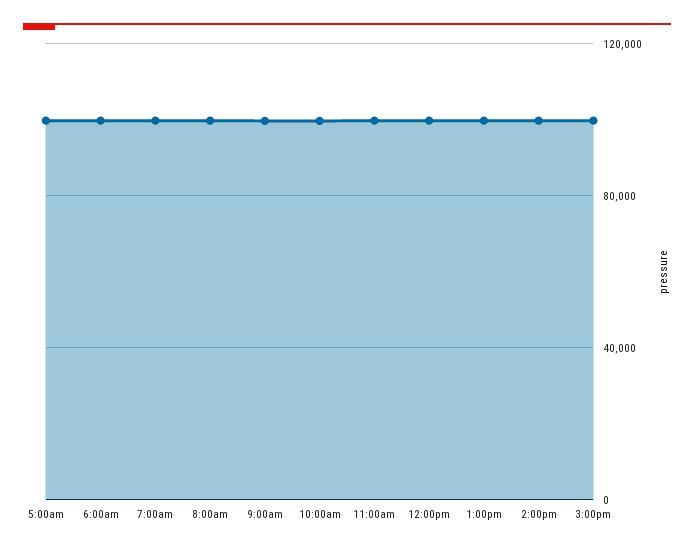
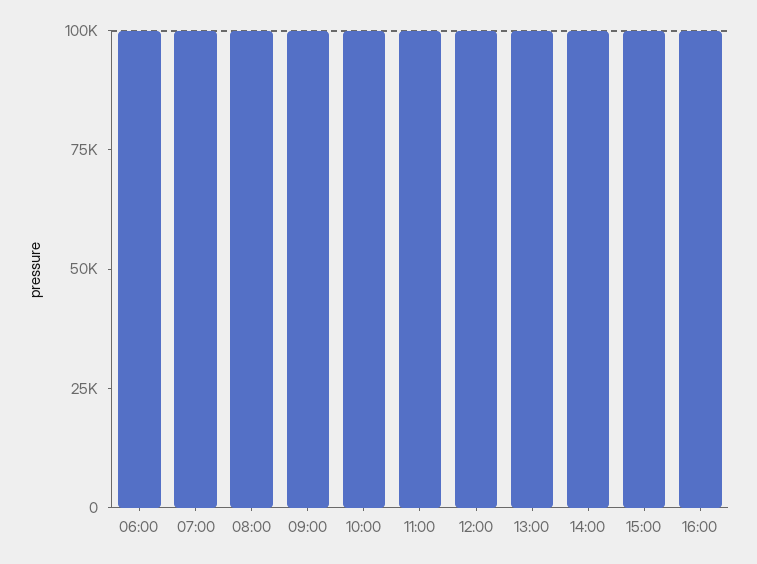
5:00am: 100000 -> none
16:00: none -> 100000

